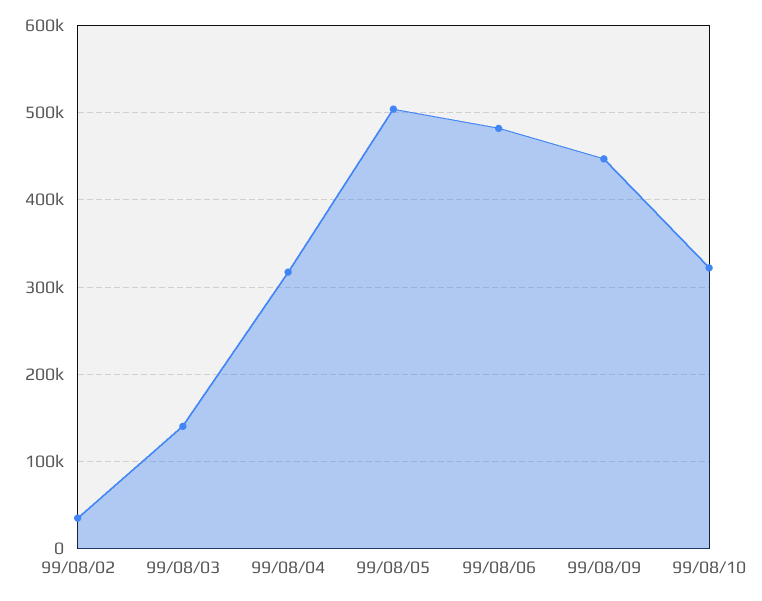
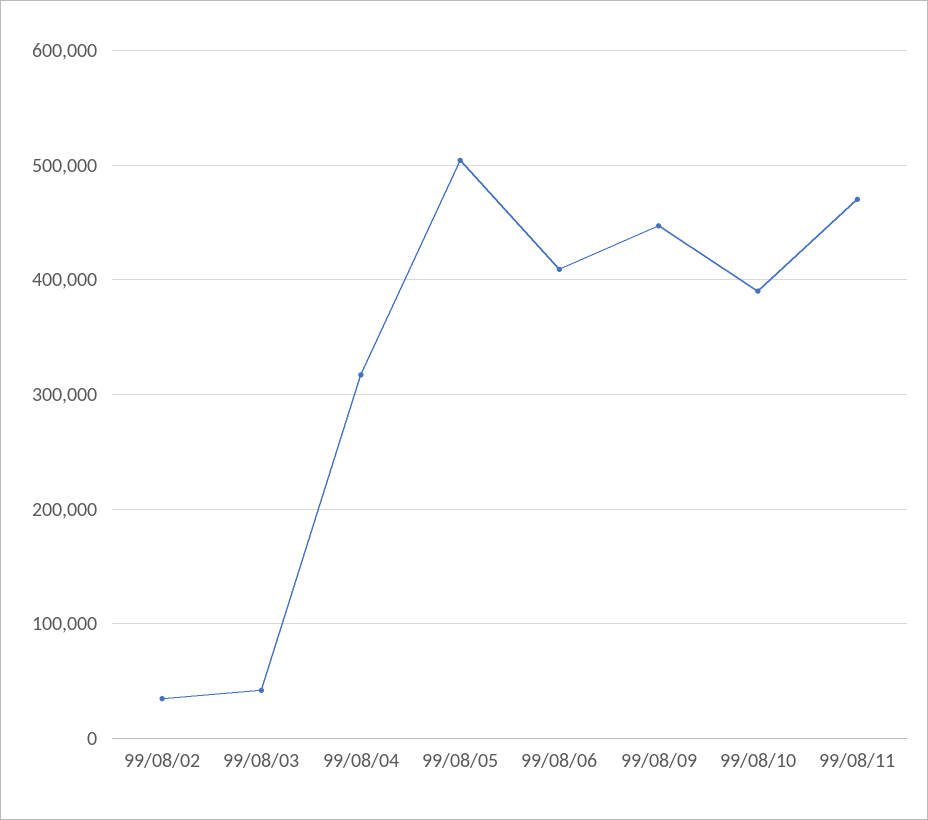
99/08/03: 140000 -> 40000
99/08/06: 480000 -> 410000
99/08/10: 320000 -> 390000
99/08/11: none -> 470000

